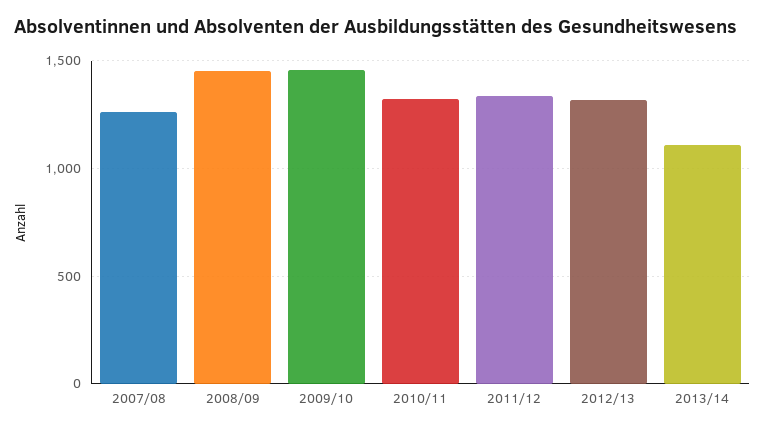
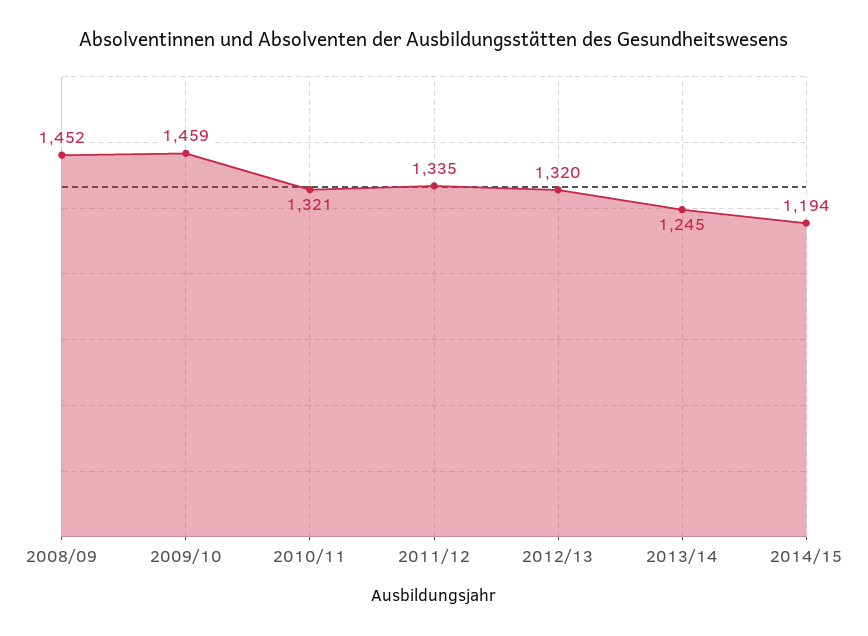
2007/08: 1250 -> none
2013/14: 1100 -> 1245
2014/15: none -> 1194

